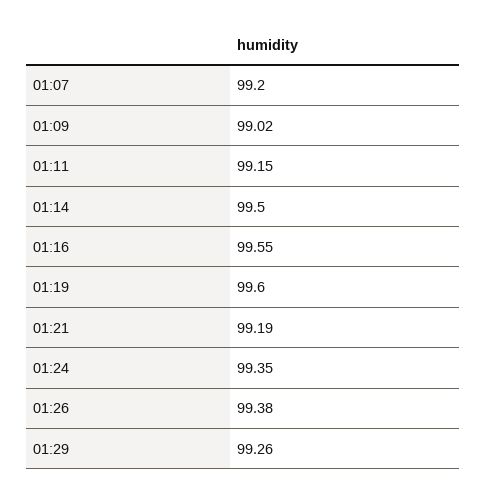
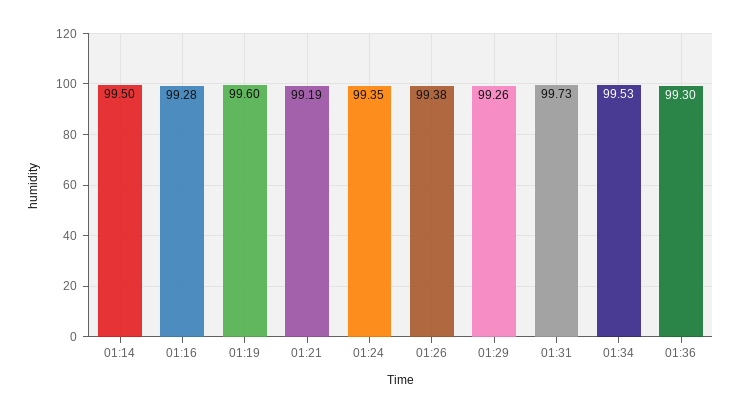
01:07: 99.2 -> none
01:09: 99.02 -> none
01:11: 99.15 -> none
01:16: 99.55 -> 99.28
01:31: none -> 99.73
01:34: none -> 99.53
01:36: none -> 99.3

